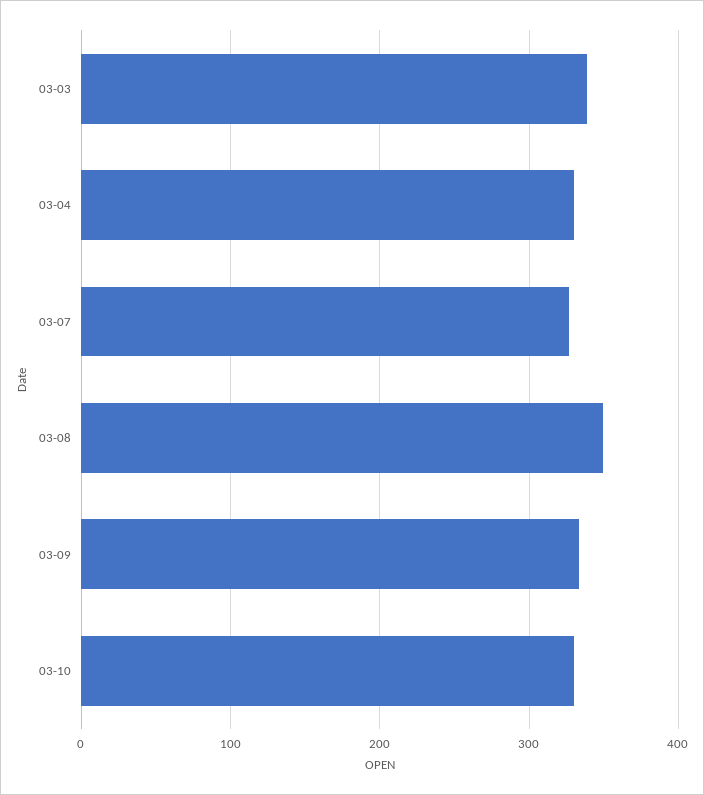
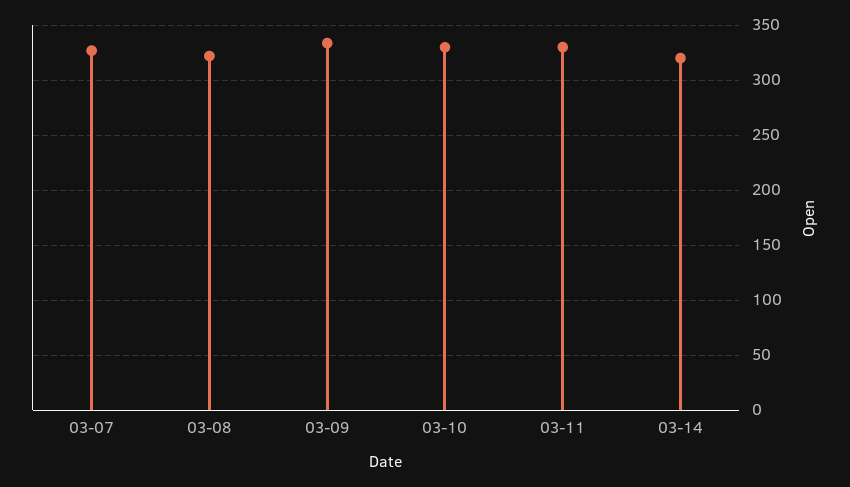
03-03: 340 -> none
03-04: 330 -> none
03-08: 350 -> 320
03-11: none -> 330
03-14: none -> 320

